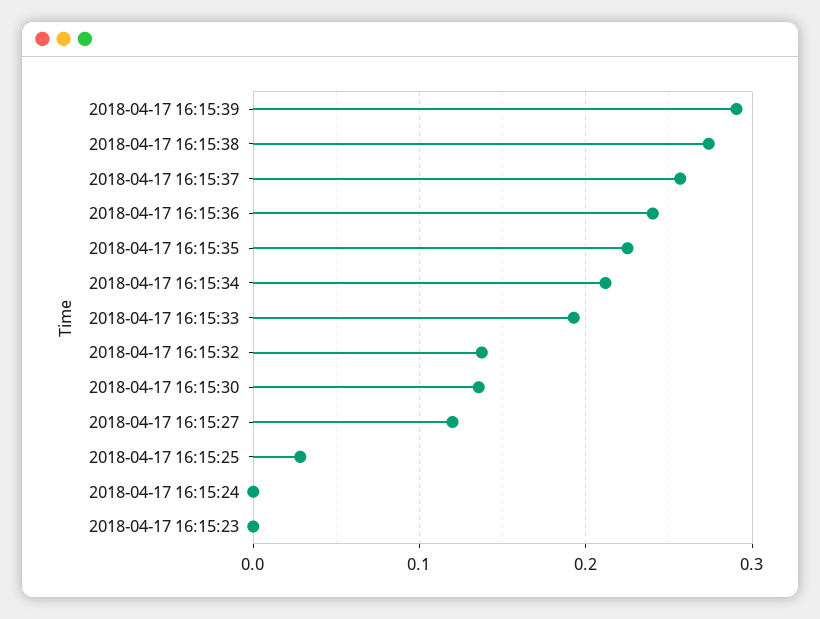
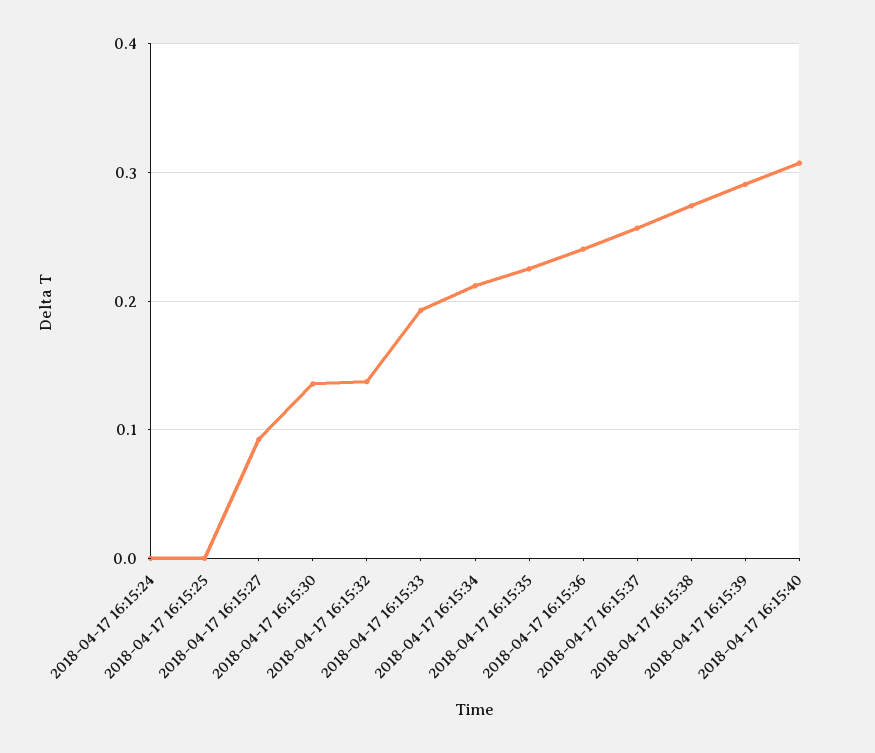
2018-04-17 16:15:27: 0.12 -> 0.09
2018-04-17 16:15:25: 0.03 -> 0
2018-04-17 16:15:23: 0 -> none
2018-04-17 16:15:40: none -> 0.31

